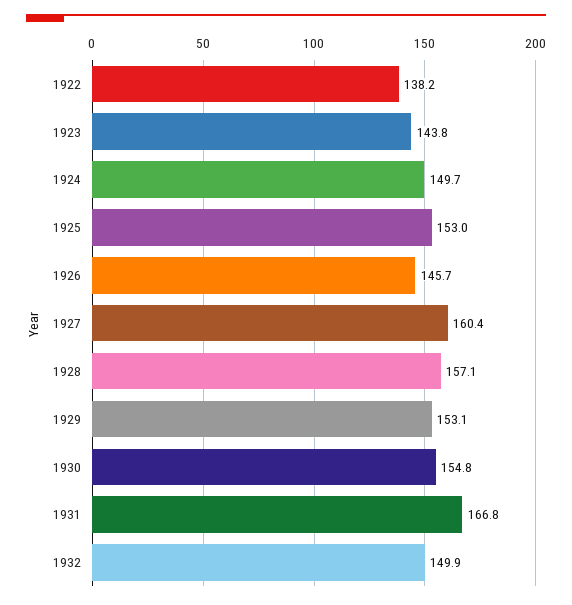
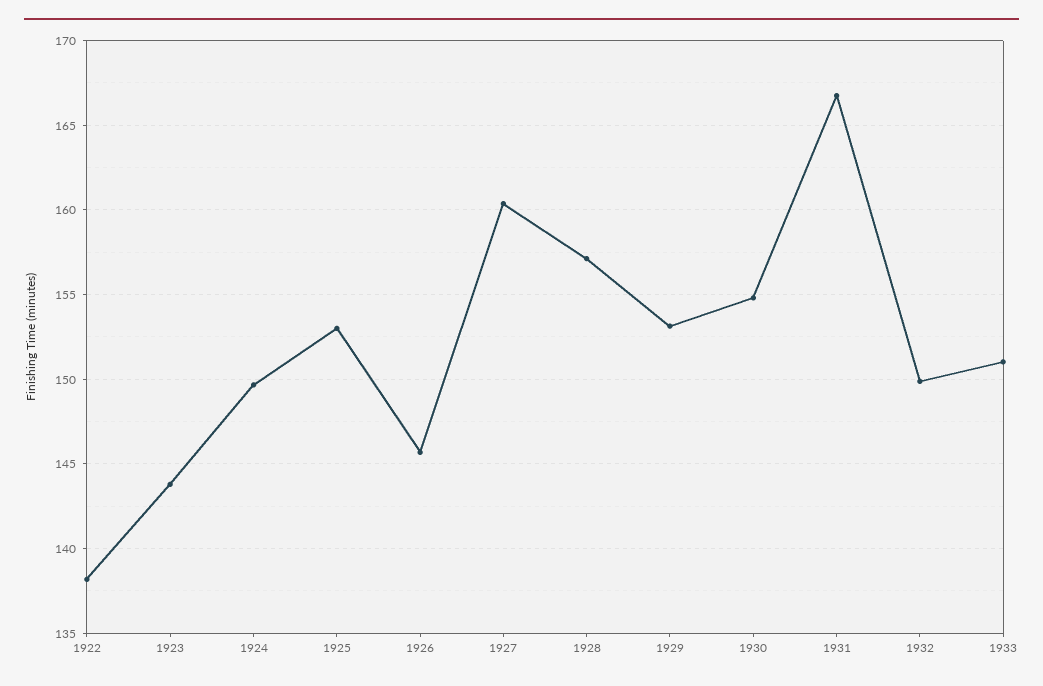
1933: none -> 151

